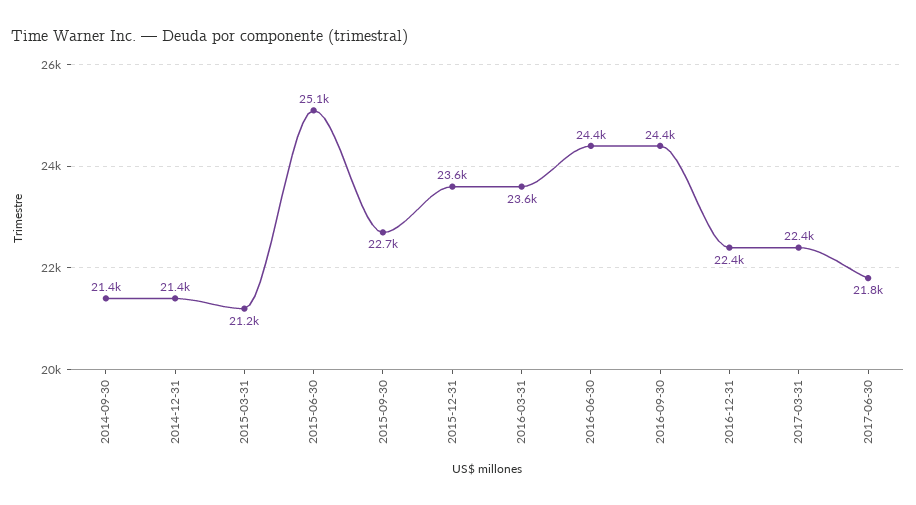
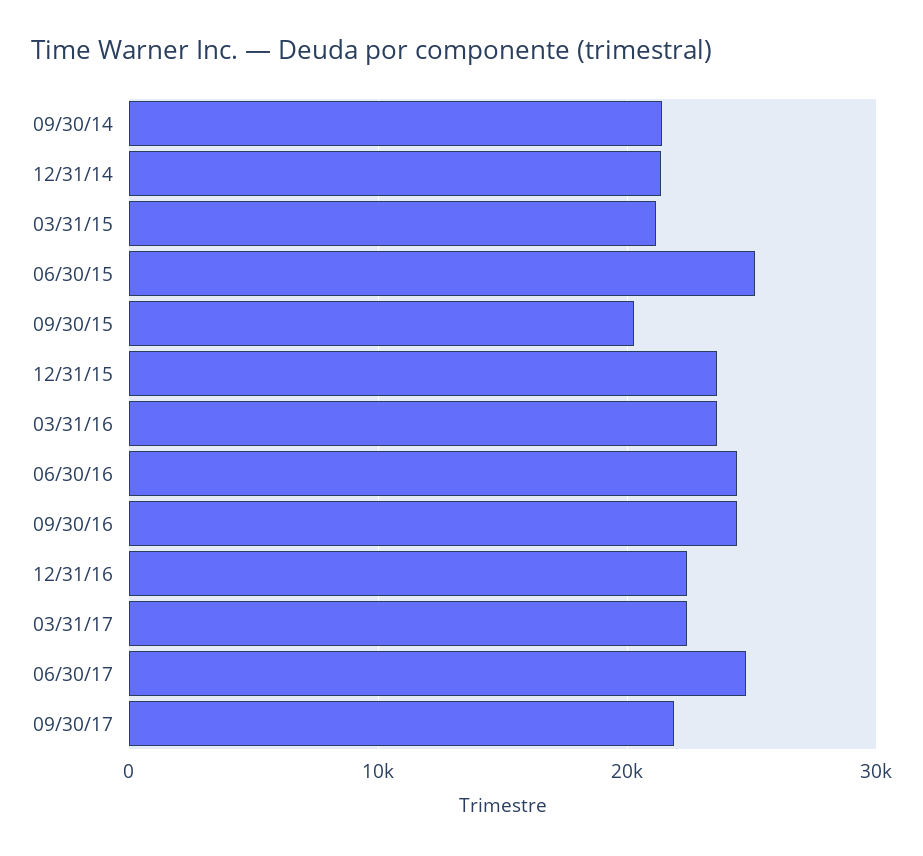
2015-09-30: 22700 -> 20000
2017-06-30: 21800 -> 25000
09/30/17: none -> 22000

